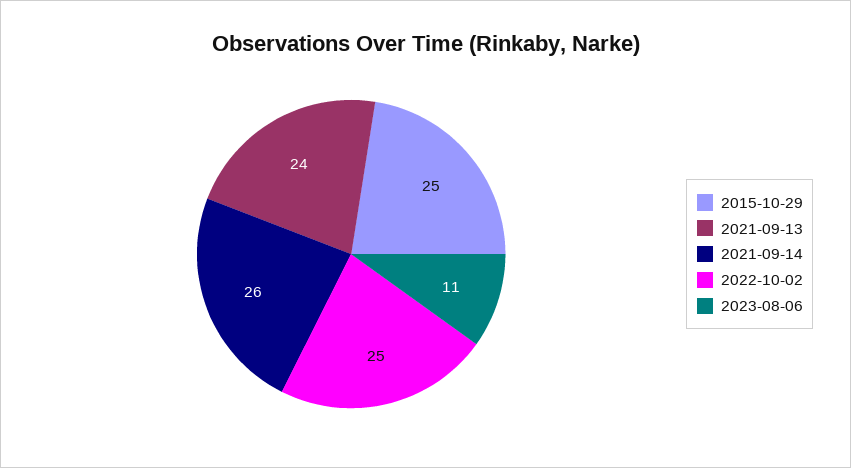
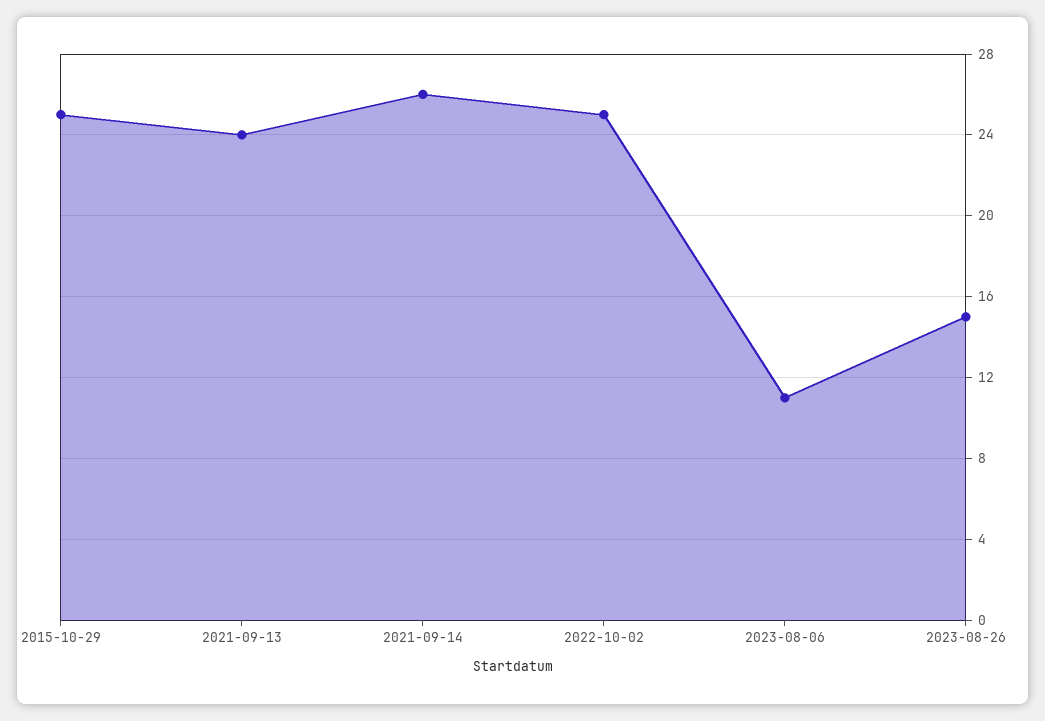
2023-08-26: none -> 15

